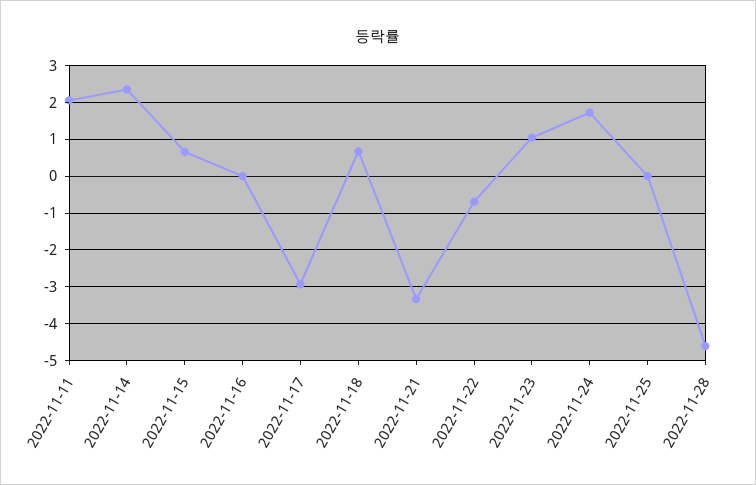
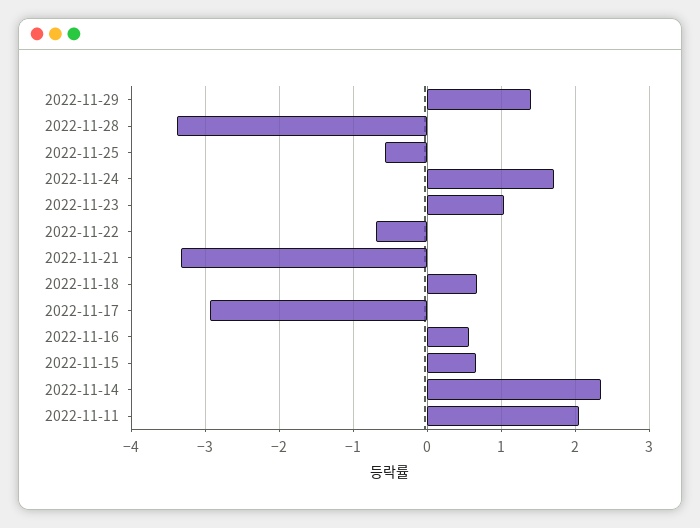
2022-11-16: 0 -> 0.6
2022-11-25: 0 -> -0.6
2022-11-28: -4.6 -> -3.4
2022-11-29: none -> 1.4

